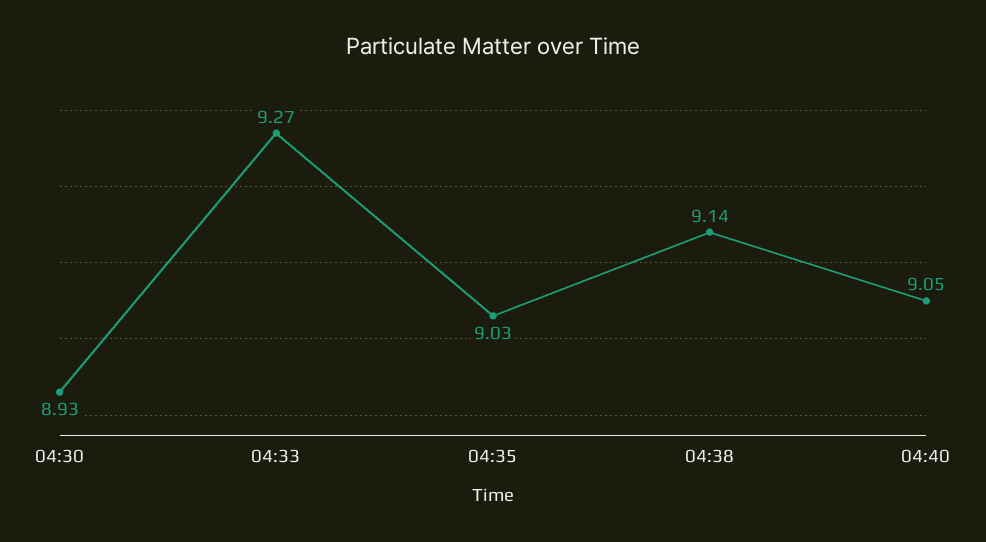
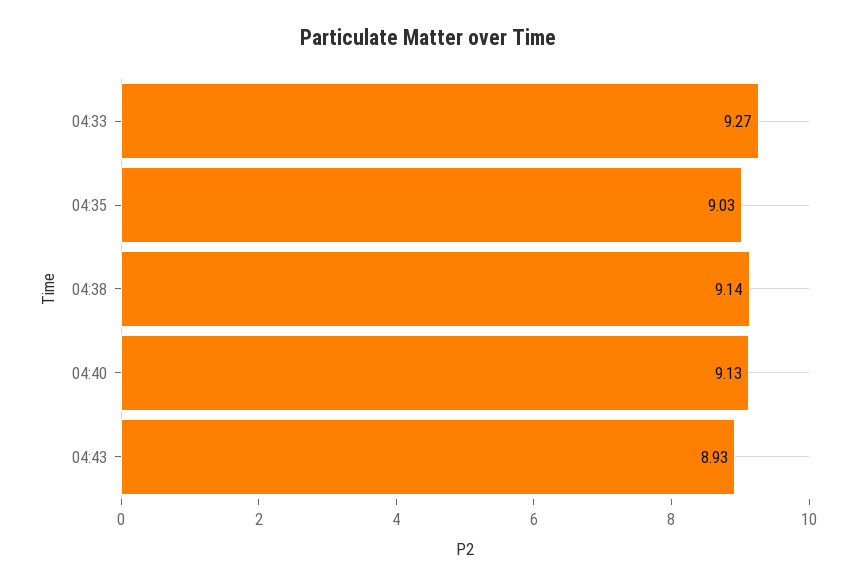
04:30: 8.93 -> none
04:40: 9.05 -> 9.13
04:43: none -> 8.93

